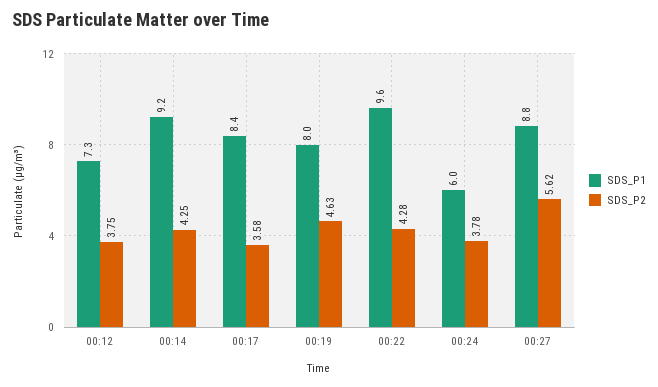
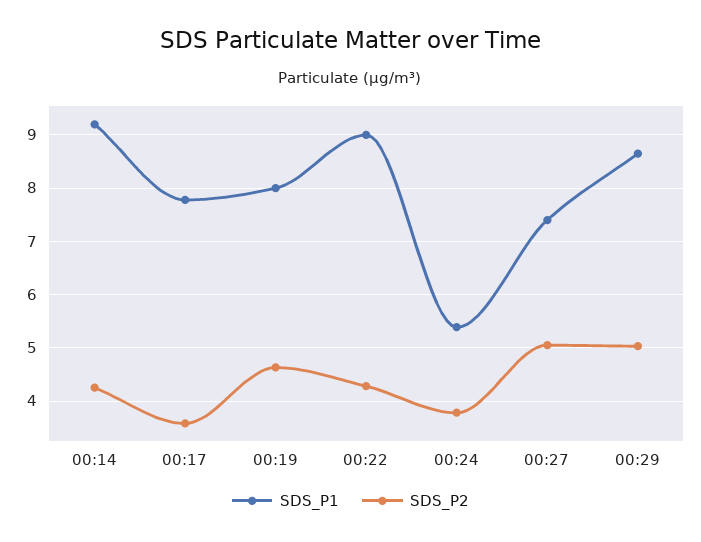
SDS_P1, 00:12: 7.3 -> none
SDS_P2, 00:12: 3.75 -> none
SDS_P1, 00:17: 8.4 -> 7.8
SDS_P1, 00:22: 9.6 -> 9
SDS_P1, 00:24: 6 -> 5.4
SDS_P1, 00:27: 8.8 -> 7.4
SDS_P2, 00:27: 5.62 -> 5
SDS_P1, 00:29: none -> 8.6
SDS_P2, 00:29: none -> 5

